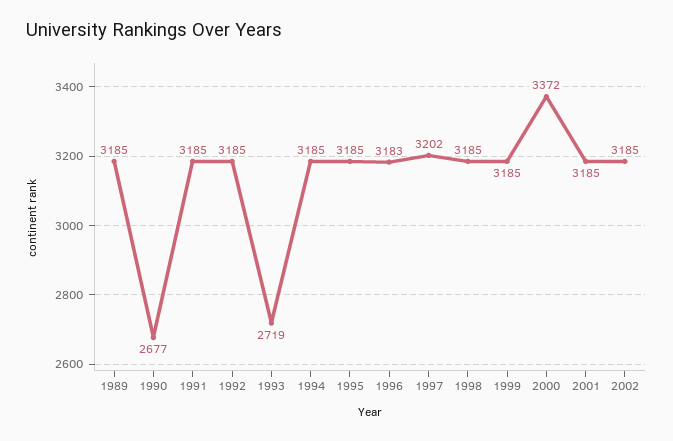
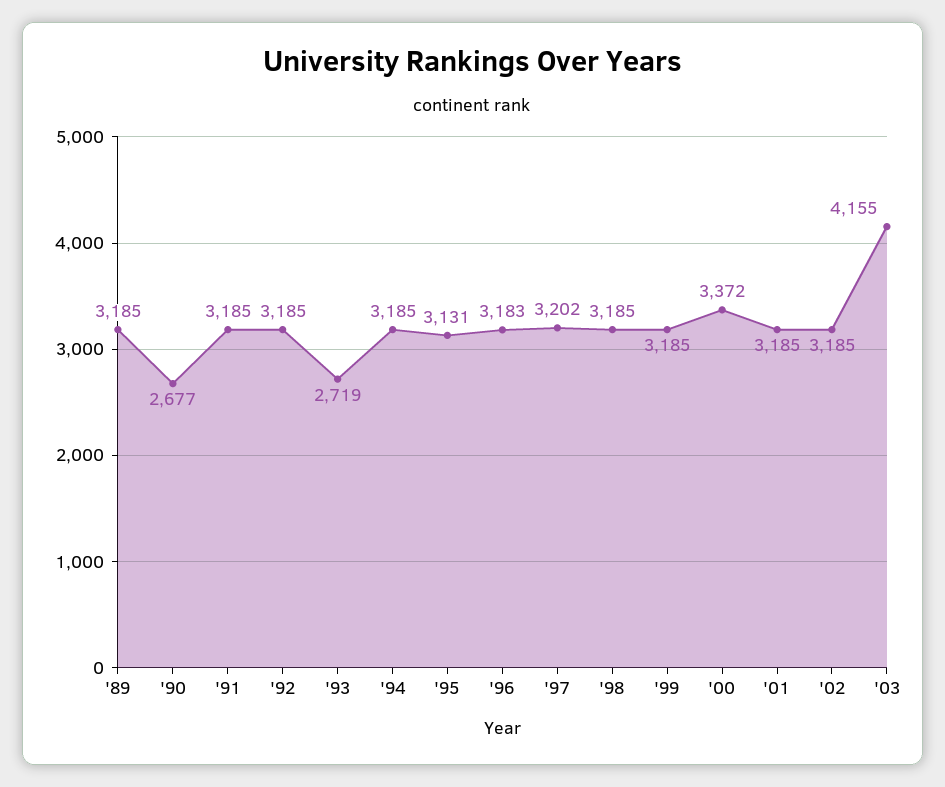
1995: 3185 -> 3131
'03: none -> 4155

